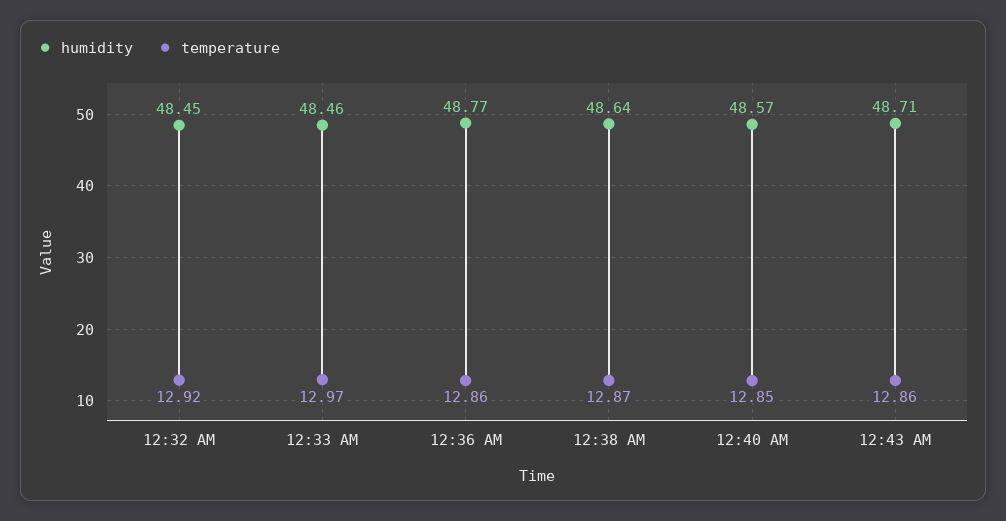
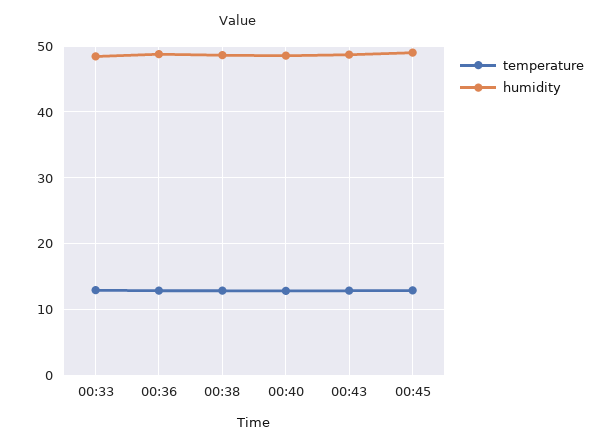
humidity, 12:32 AM: 48.45 -> none
temperature, 12:32 AM: 12.92 -> none
temperature, 00:45: none -> 13
humidity, 00:45: none -> 49

